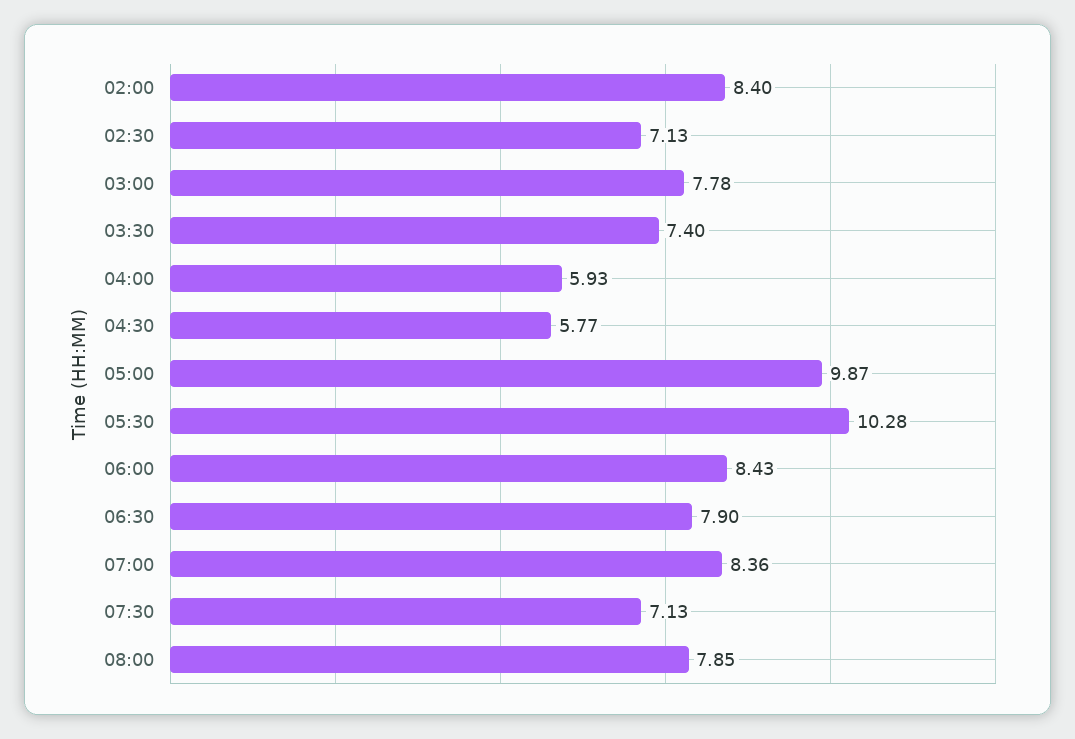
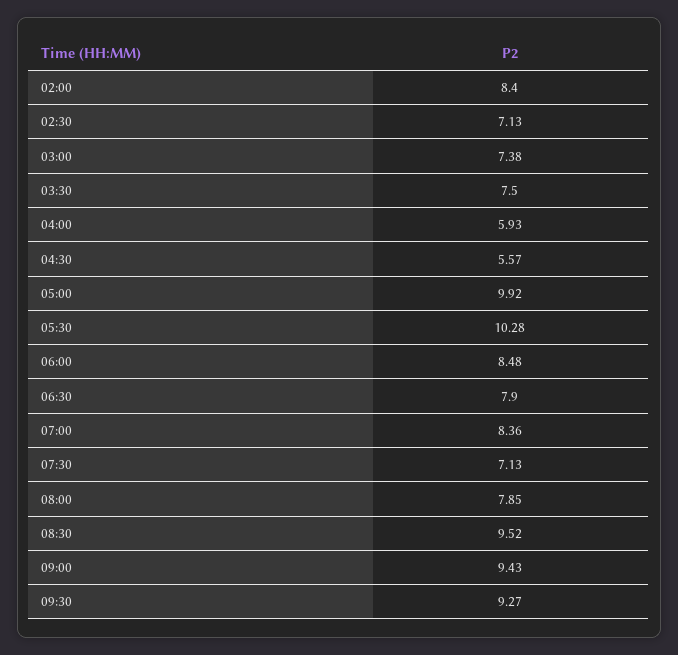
03:00: 7.78 -> 7.38
03:30: 7.4 -> 7.5
04:30: 5.77 -> 5.57
05:00: 9.87 -> 9.92
06:00: 8.43 -> 8.48
08:30: none -> 9.52
09:00: none -> 9.43
09:30: none -> 9.27

